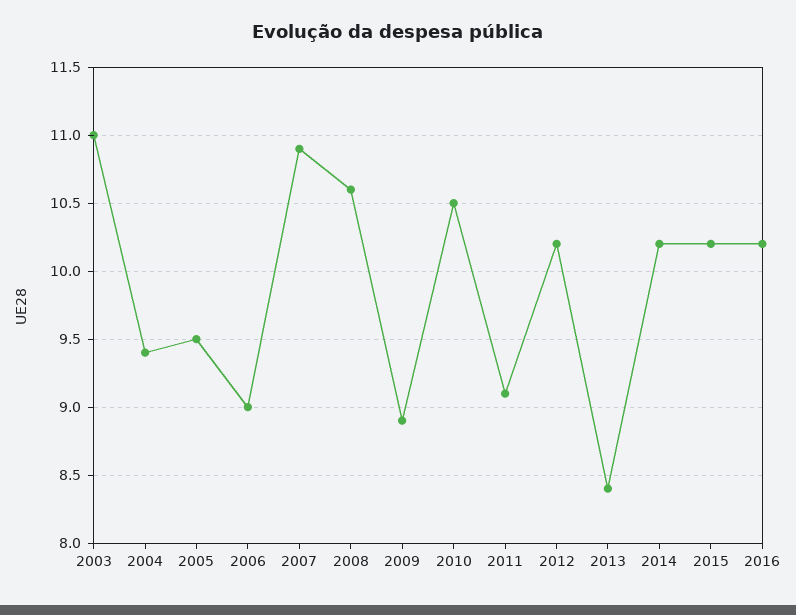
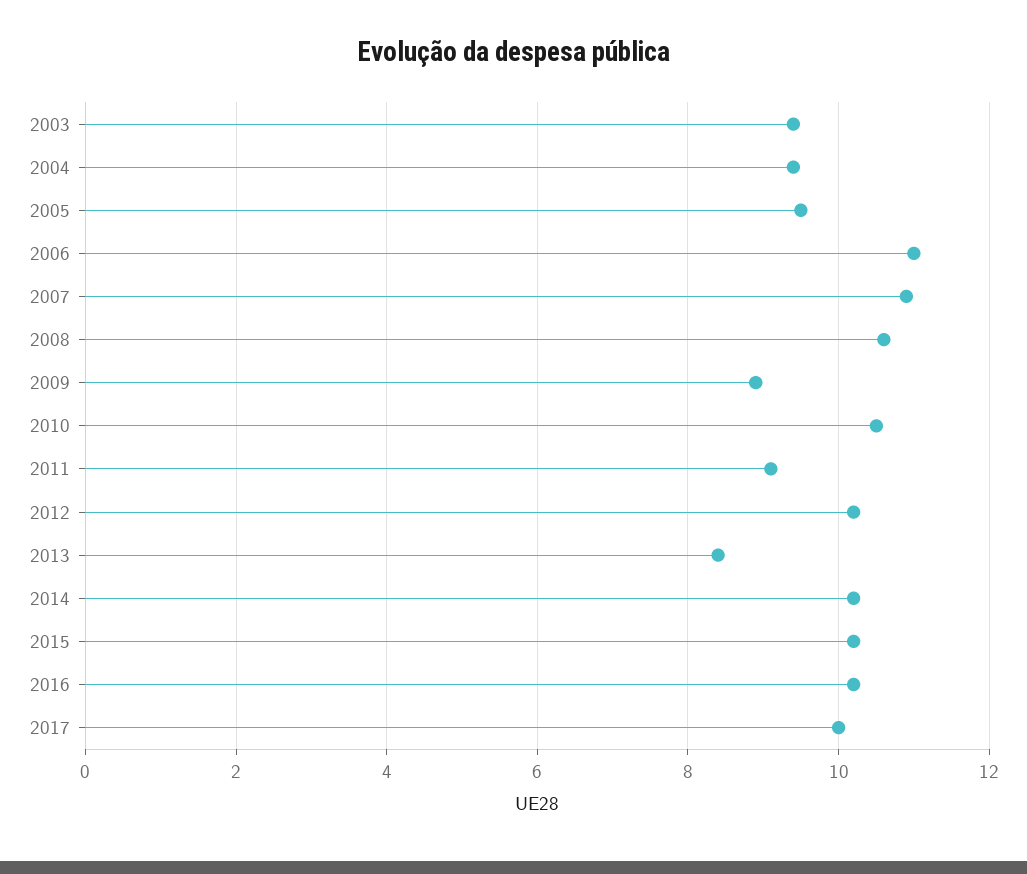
2003: 11 -> 9.5
2006: 9 -> 11
2017: none -> 10

